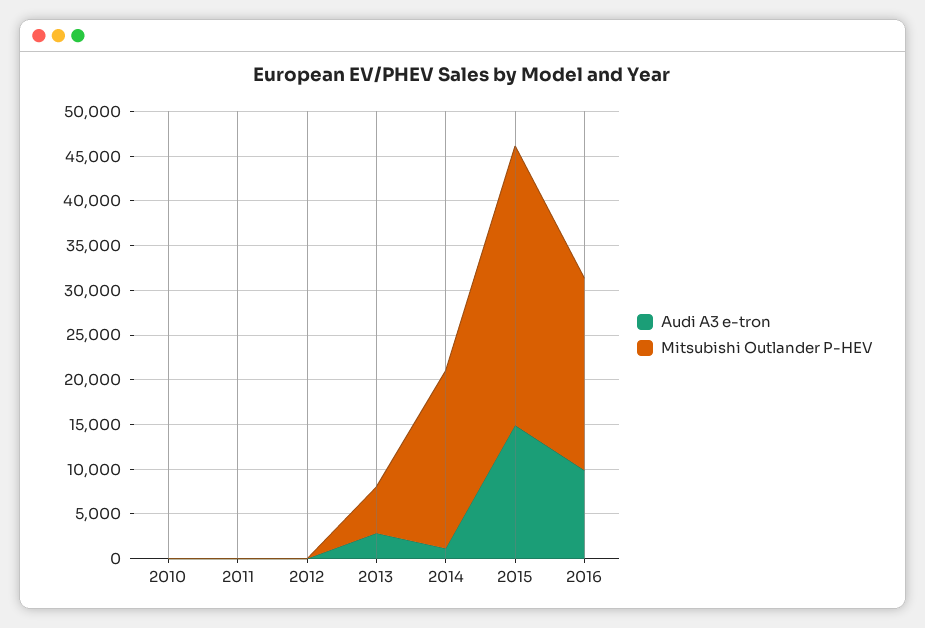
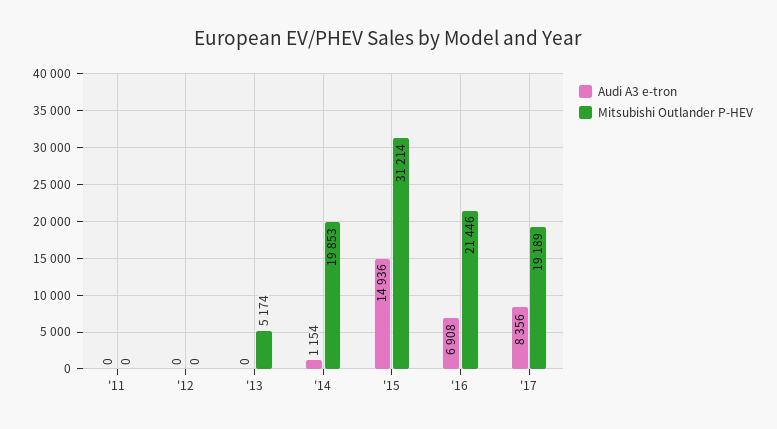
Audi A3 e-tron, 2010: 0 -> none
Mitsubishi Outlander P-HEV, 2010: 0 -> none
Audi A3 e-tron, 2013: 3000 -> 0
Audi A3 e-tron, 2016: 10000 -> 6908
Audi A3 e-tron, '17: none -> 8356
Mitsubishi Outlander P-HEV, '17: none -> 19189

